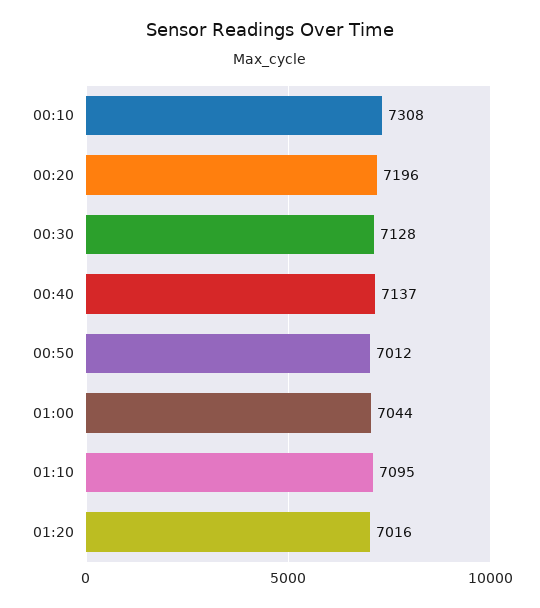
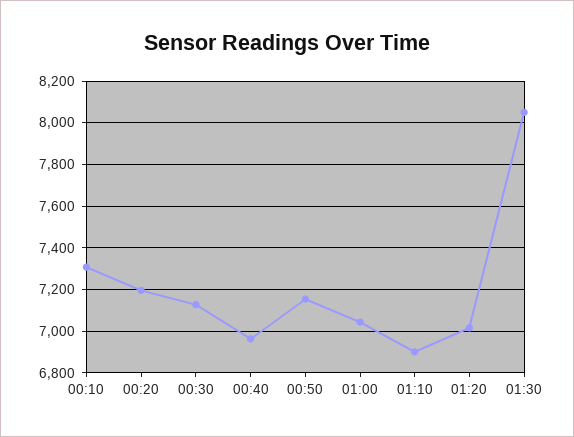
00:40: 7137 -> 6950
00:50: 7012 -> 7150
01:10: 7095 -> 6900
01:30: none -> 8050

